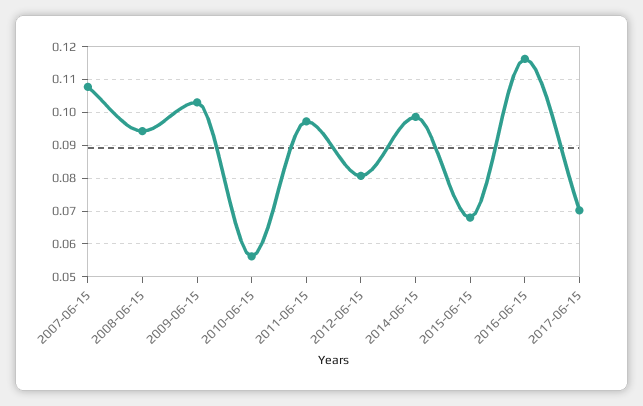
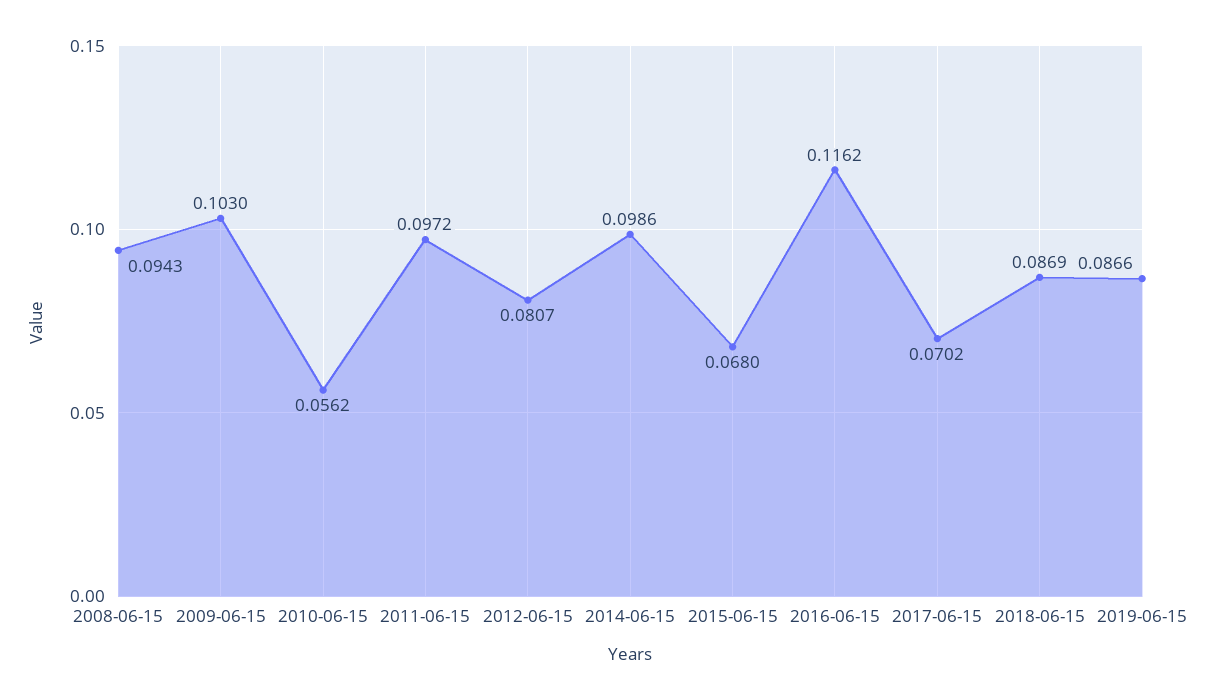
2007-06-15: 0.108 -> none
2018-06-15: none -> 0.0869
2019-06-15: none -> 0.0866

